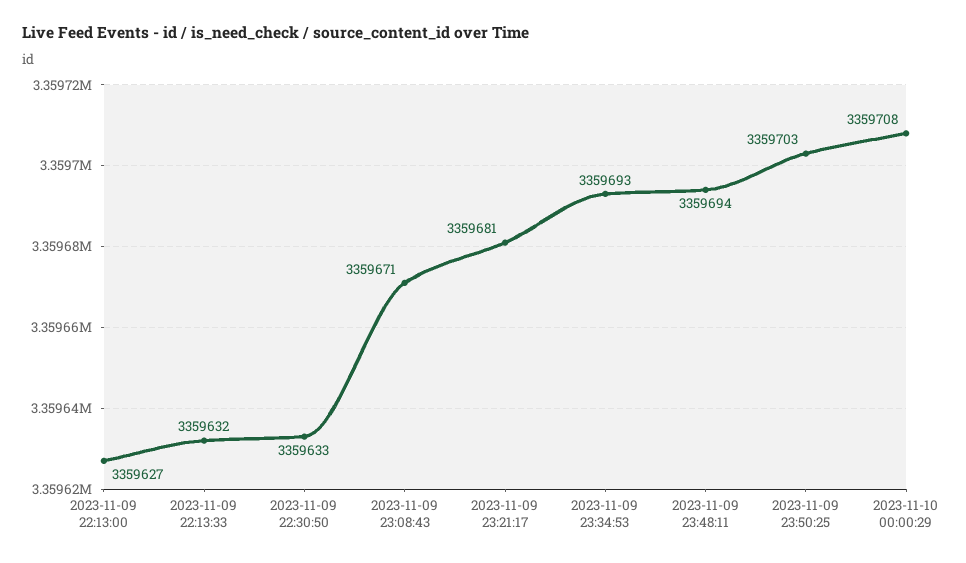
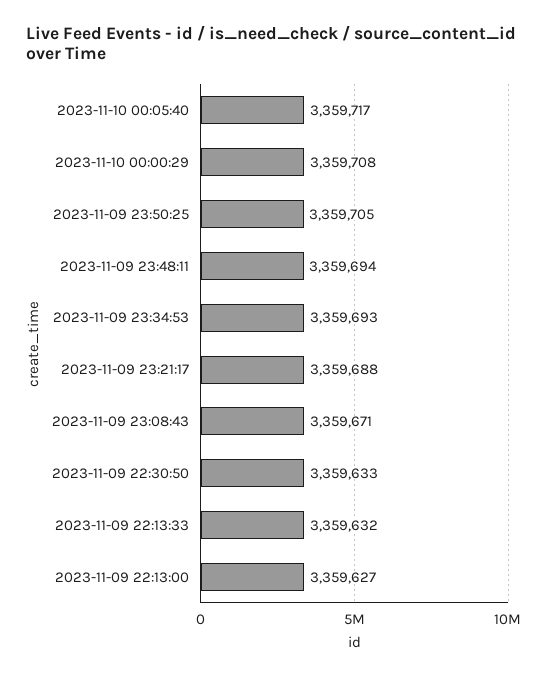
2023-11-09 23:21:17: 3359681 -> 3359688
2023-11-09 23:50:25: 3359703 -> 3359705
2023-11-10 00:05:40: none -> 3359717

